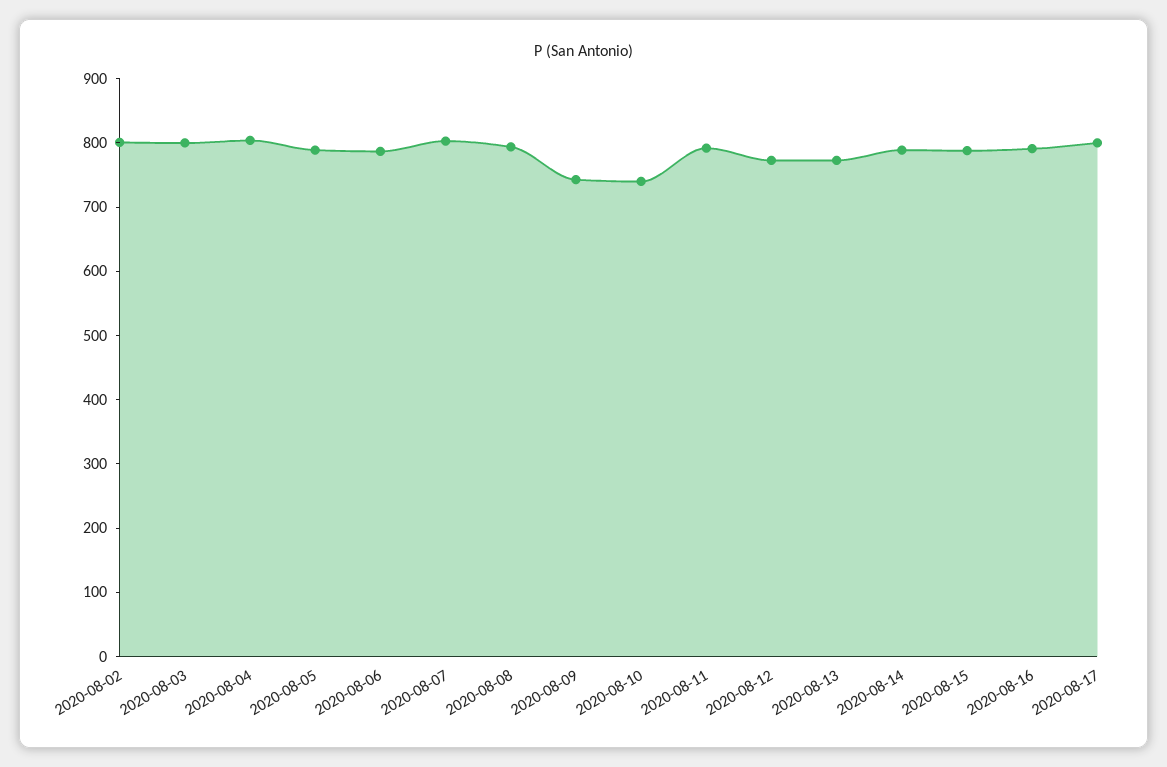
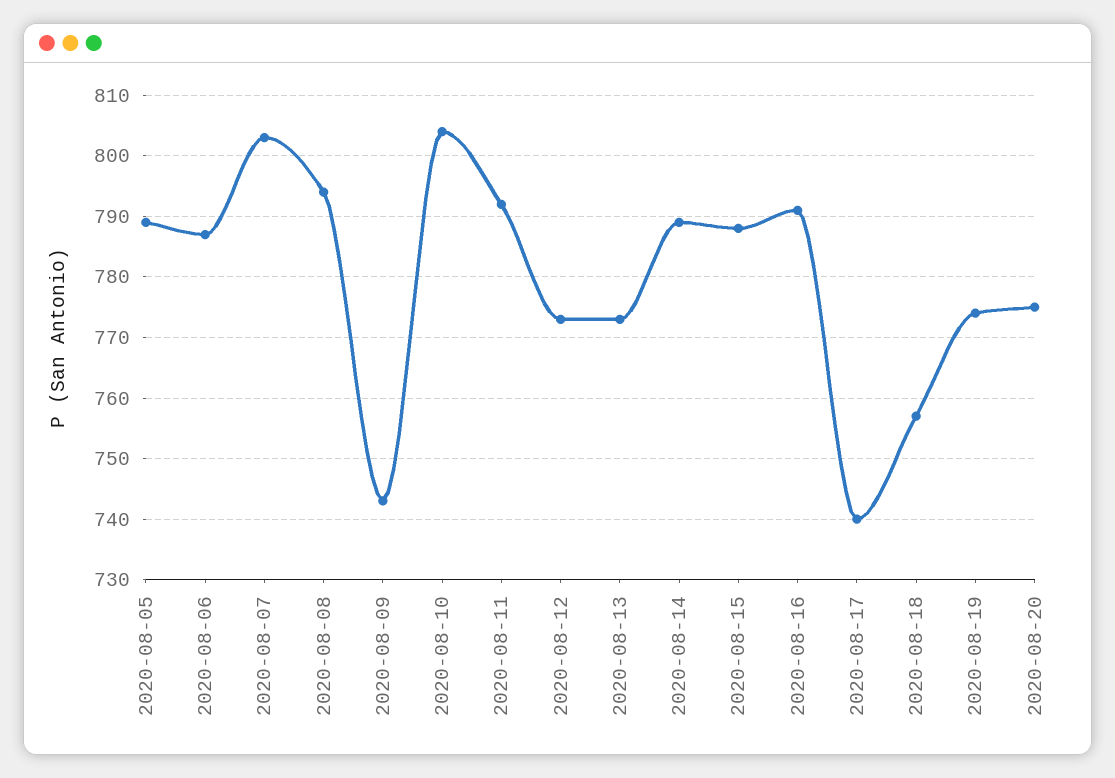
2020-08-02: 800 -> none
2020-08-03: 800 -> none
2020-08-04: 800 -> none
2020-08-10: 740 -> 804
2020-08-17: 800 -> 740
2020-08-18: none -> 757
2020-08-19: none -> 774
2020-08-20: none -> 775

